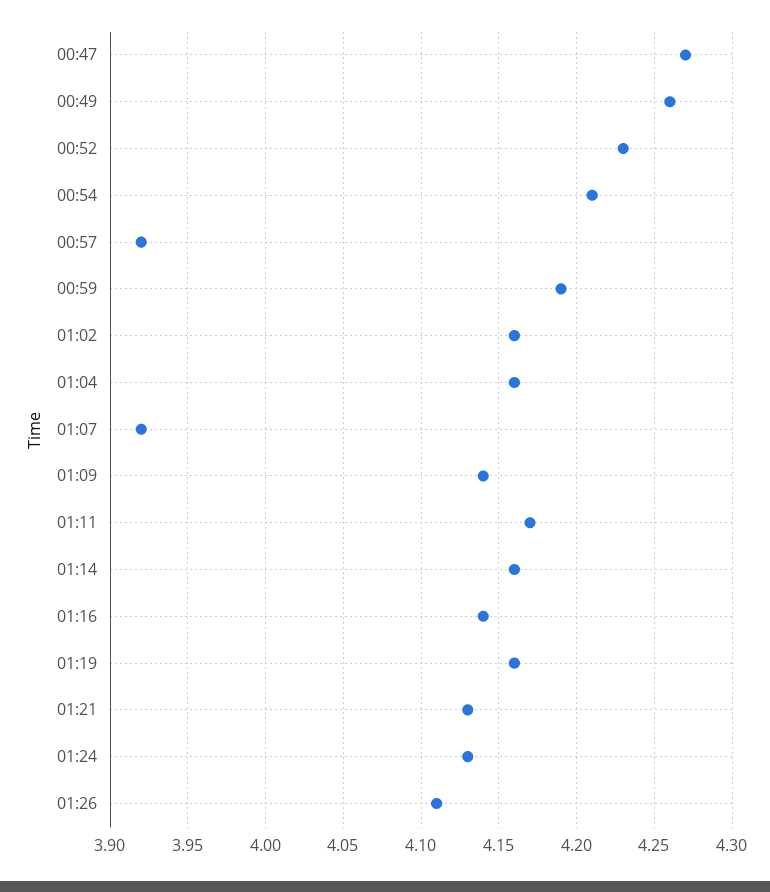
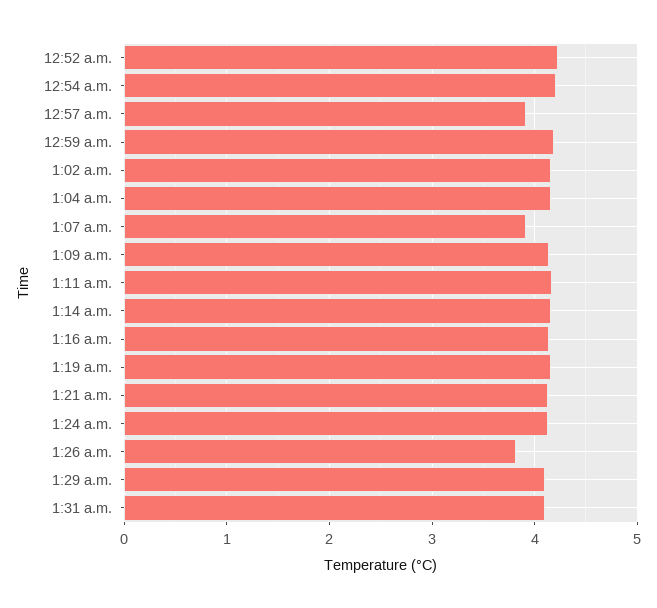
00:47: 4.27 -> none
00:49: 4.26 -> none
01:26: 4.11 -> 3.8
1:29 a.m.: none -> 4.1
1:31 a.m.: none -> 4.1

